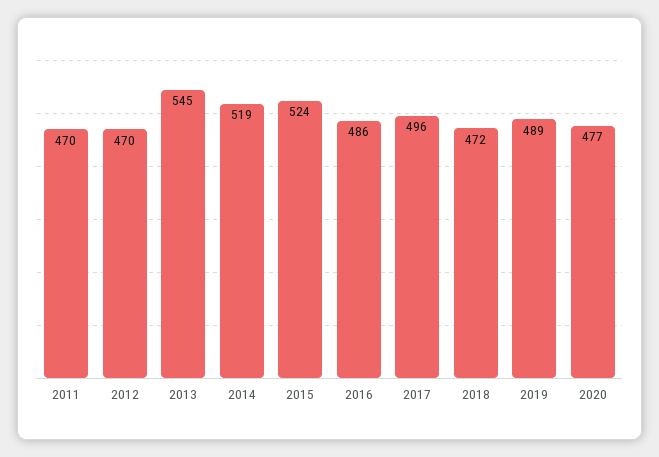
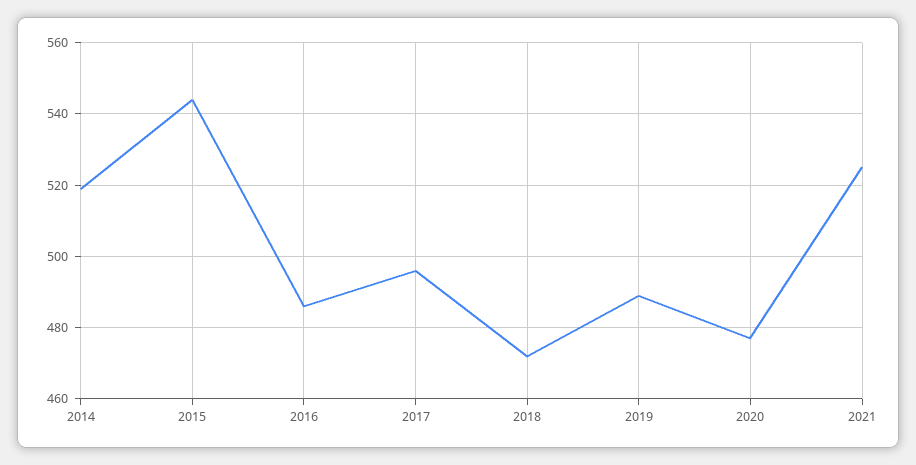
2011: 470 -> none
2012: 470 -> none
2013: 545 -> none
2015: 524 -> 545
2021: none -> 525

